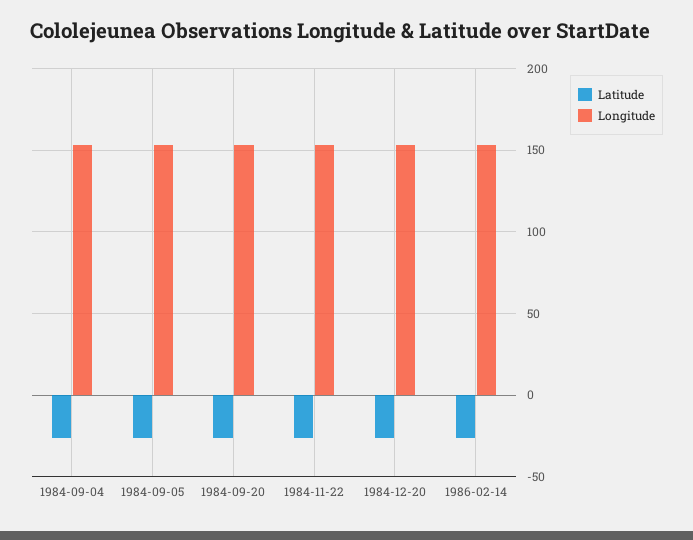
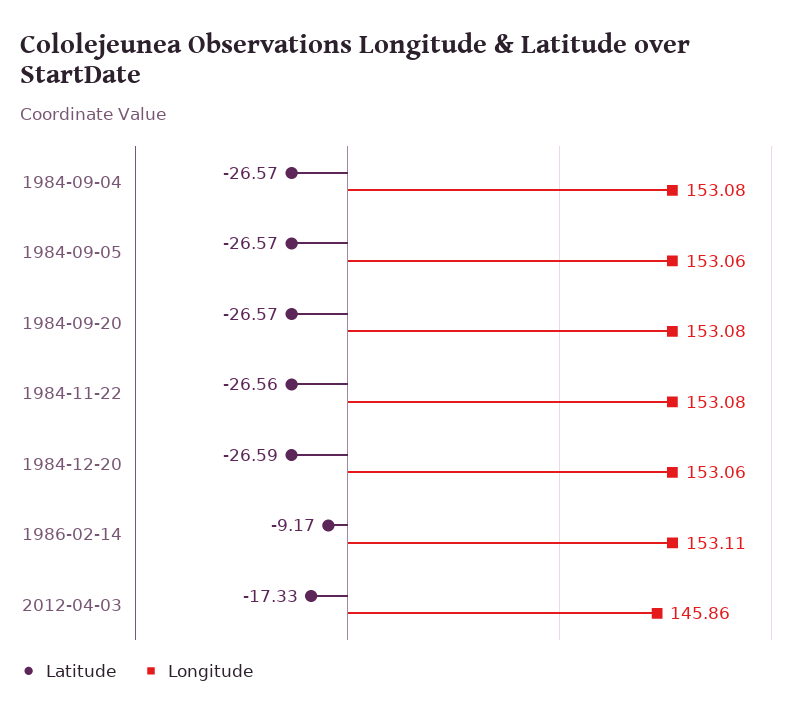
Latitude, 1986-02-14: -25 -> -9.17
Latitude, 2012-04-03: none -> -17.33
Longitude, 2012-04-03: none -> 145.86

